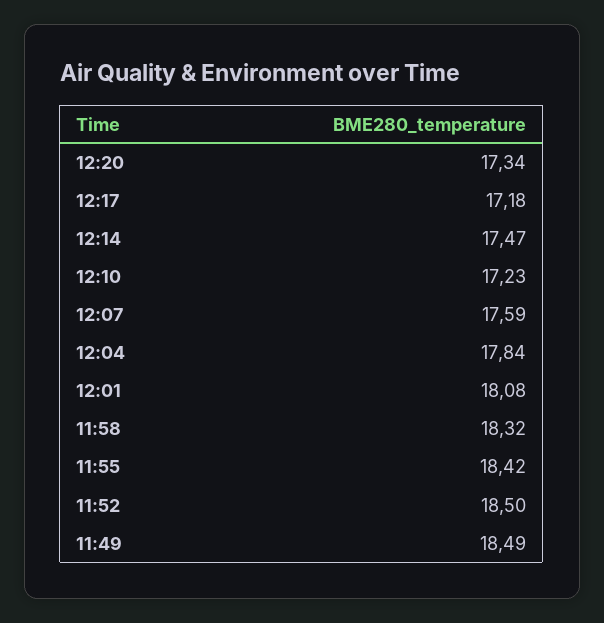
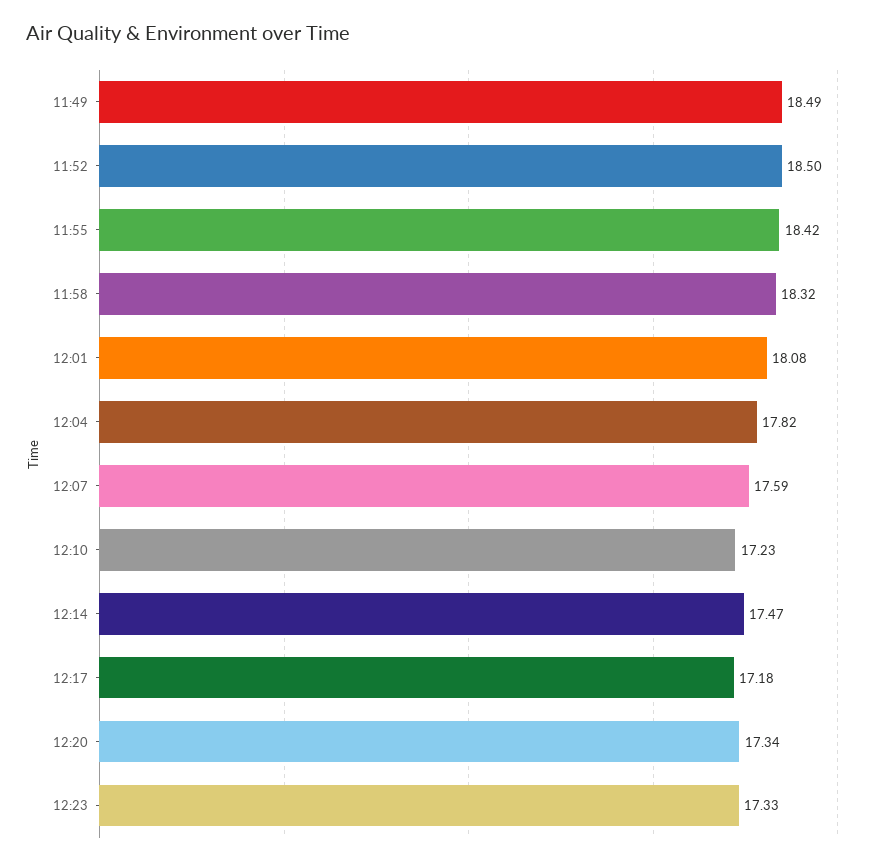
12:04: 17.84 -> 17.82
12:23: none -> 17.33

